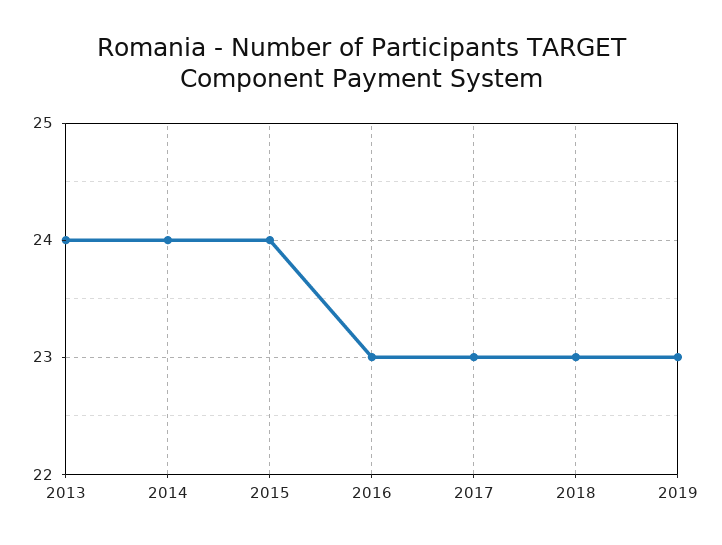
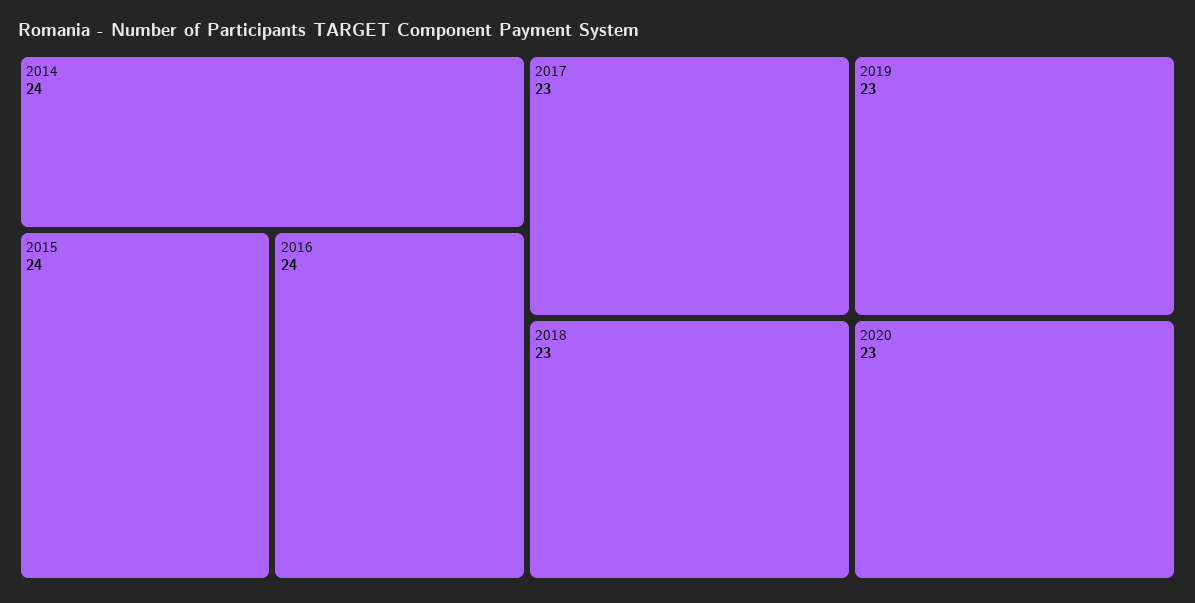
2013: 24 -> none
2016: 23 -> 24
2020: none -> 23

